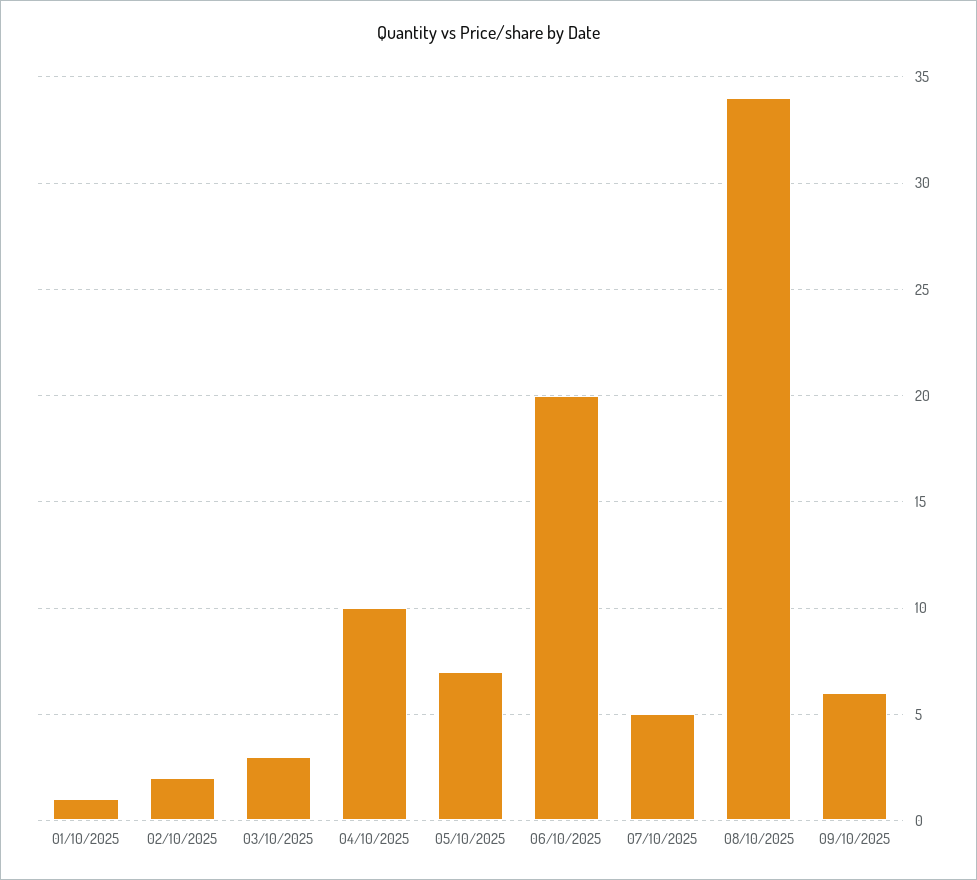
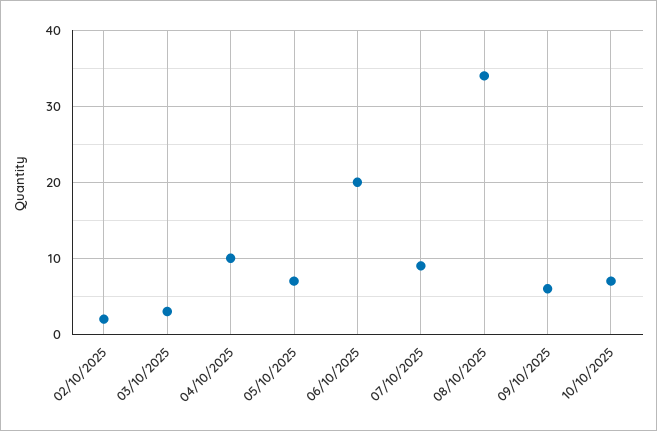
01/10/2025: 1 -> none
07/10/2025: 5 -> 9
10/10/2025: none -> 7

